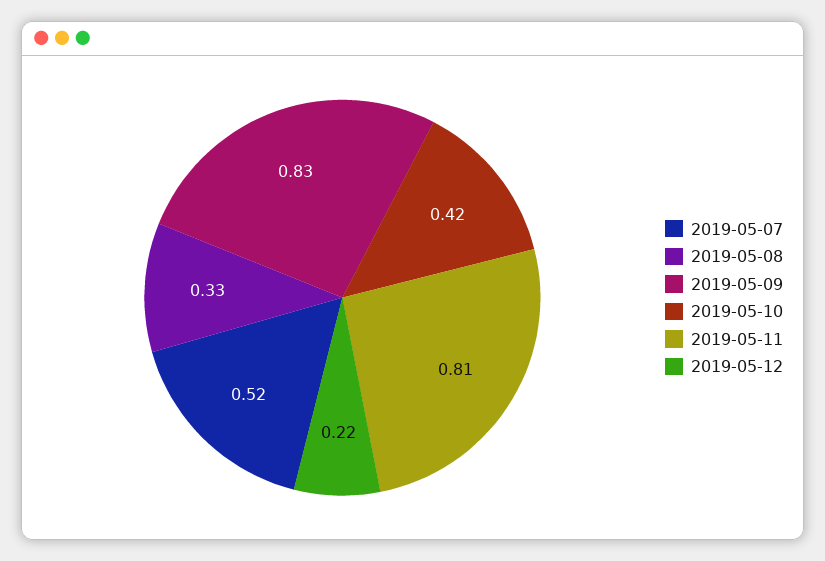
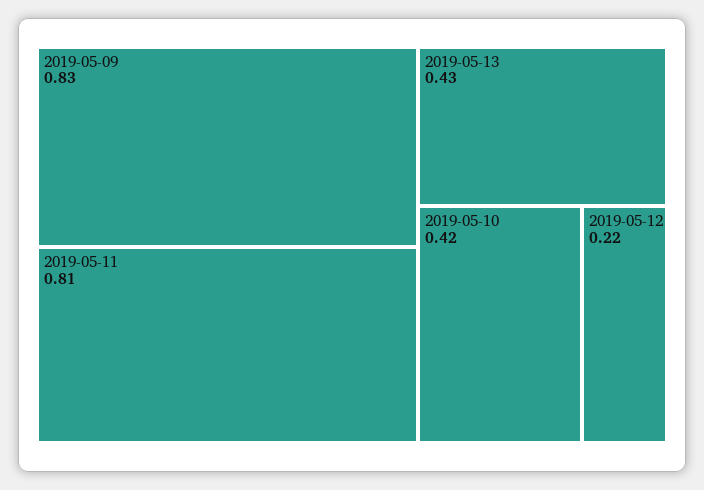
2019-05-07: 0.52 -> none
2019-05-08: 0.33 -> none
2019-05-13: none -> 0.43

